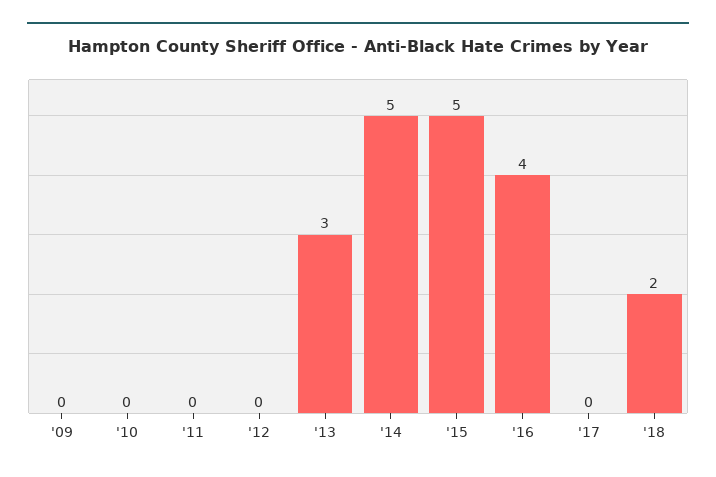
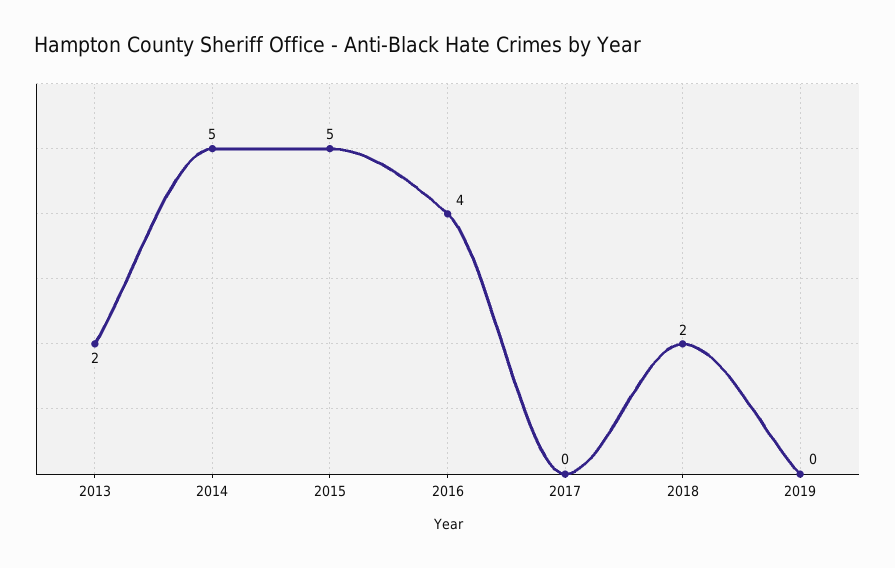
'09: 0 -> none
'10: 0 -> none
'11: 0 -> none
'12: 0 -> none
'13: 3 -> 2
2019: none -> 0

